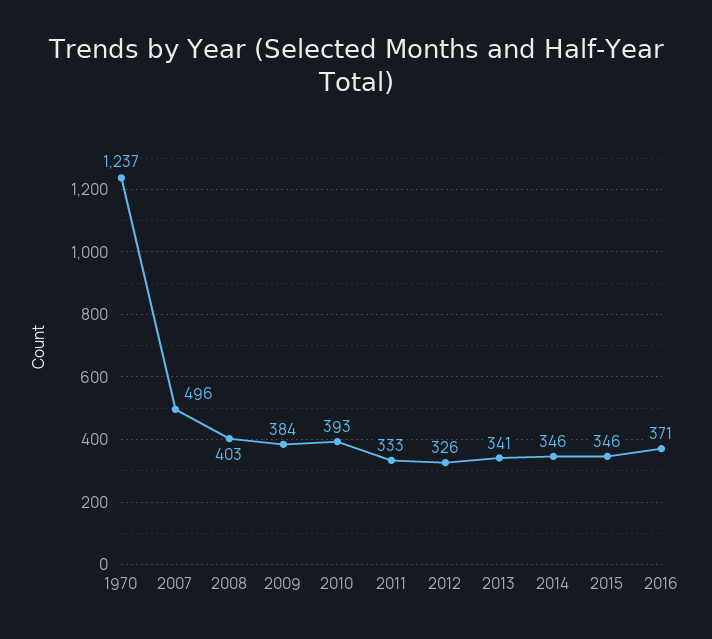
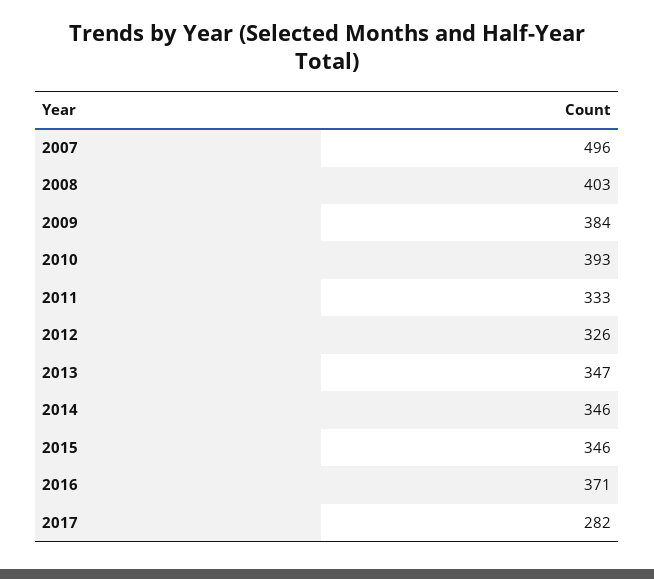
1970: 1237 -> none
2013: 341 -> 347
2017: none -> 282

